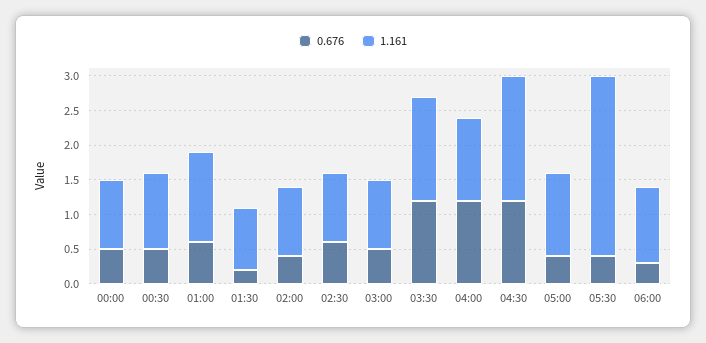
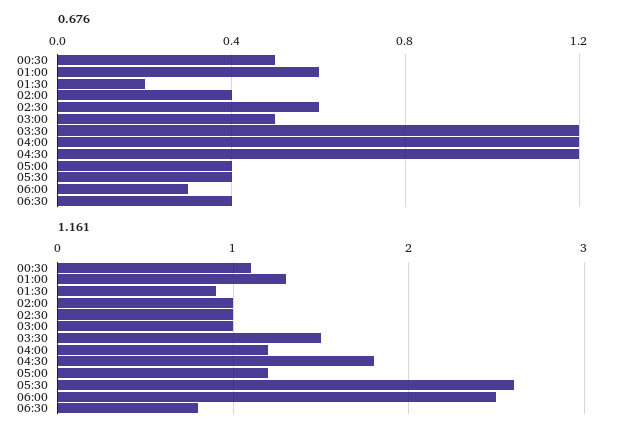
0.676, 00:00: 0.5 -> none
1.161, 00:00: 1 -> none
1.161, 06:00: 1 -> 2.5
0.676, 06:30: none -> 0.4
1.161, 06:30: none -> 0.8

